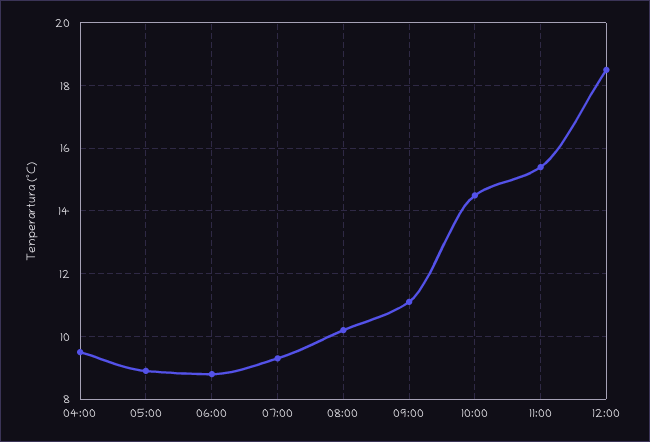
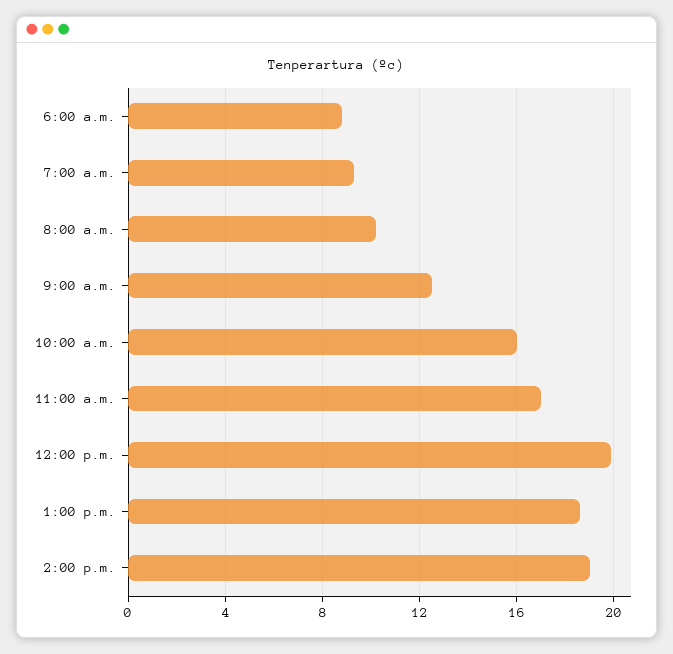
04:00: 9.5 -> none
05:00: 9 -> none
09:00: 11 -> 12.5
10:00: 14.5 -> 16
11:00: 15.5 -> 17
12:00: 18.5 -> 20
1:00 p.m.: none -> 18.5
2:00 p.m.: none -> 19

